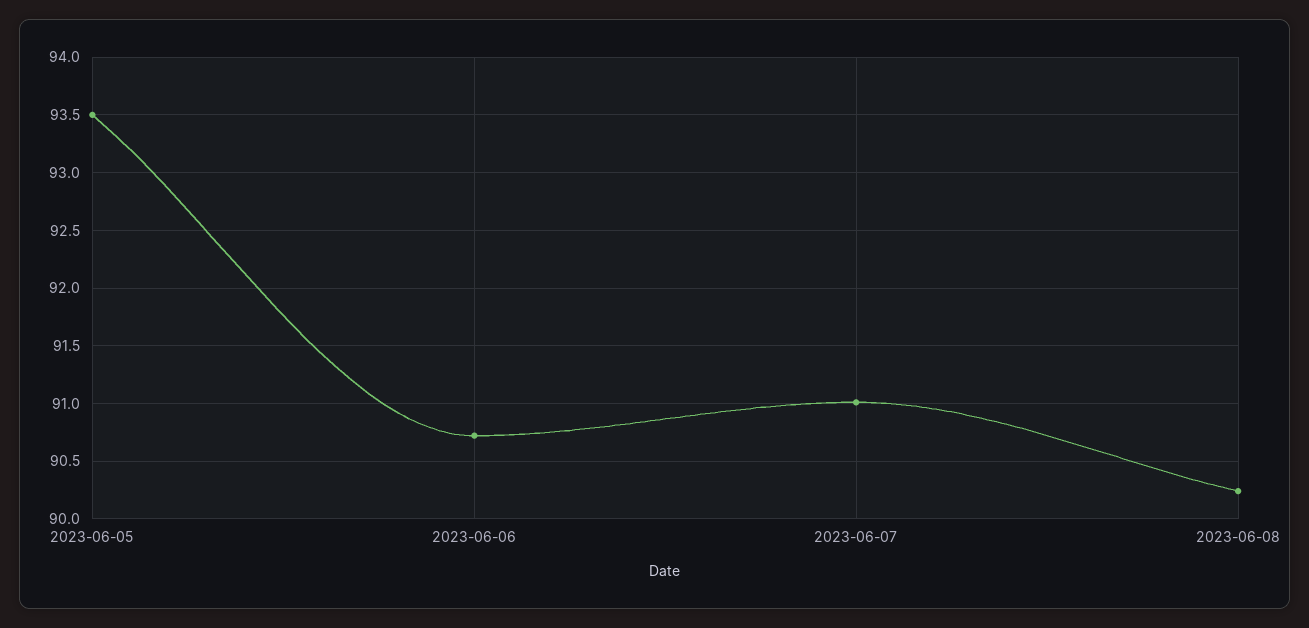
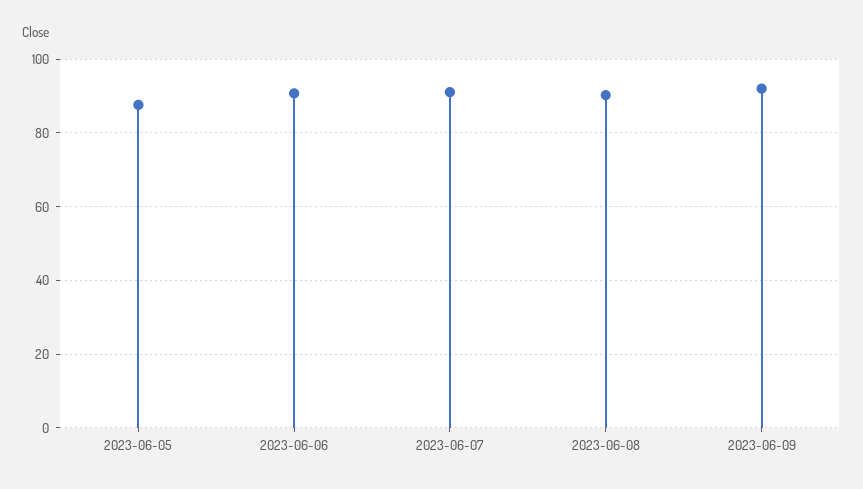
2023-06-05: 93.5 -> 88
2023-06-09: none -> 92

